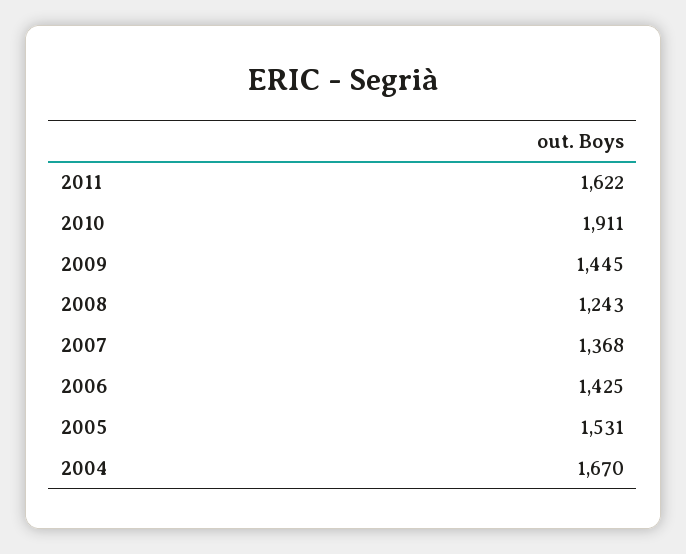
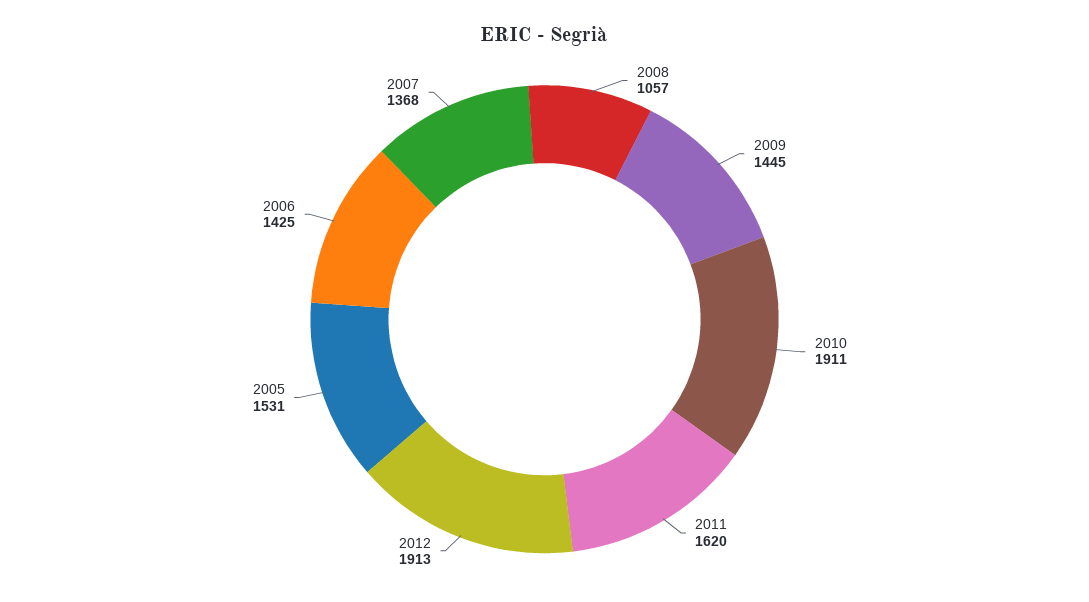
2011: 1622 -> 1620
2008: 1243 -> 1057
2004: 1670 -> none
2012: none -> 1913

